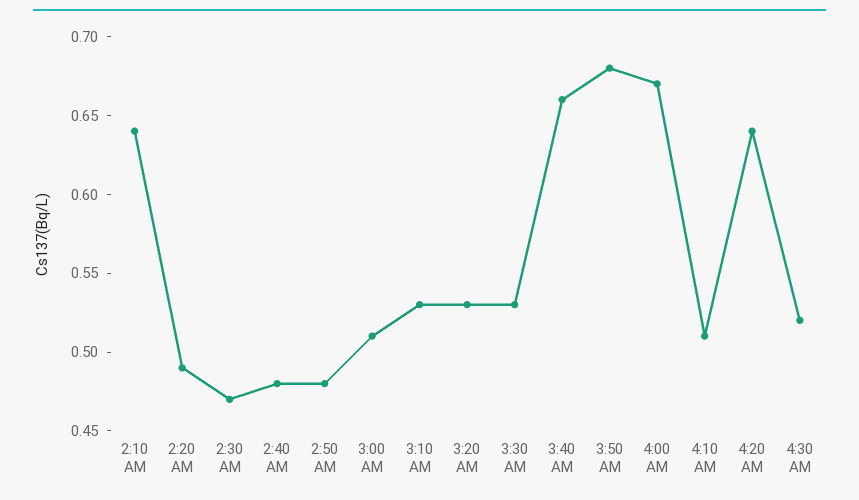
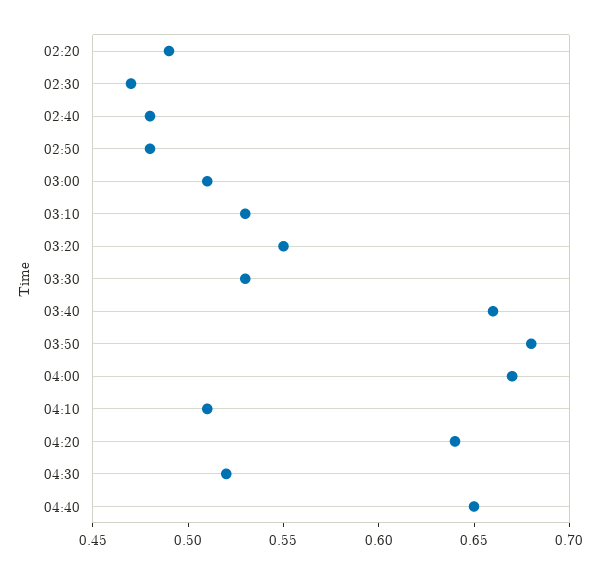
2:10 AM: 0.64 -> none
3:20 AM: 0.53 -> 0.55
04:40: none -> 0.65

